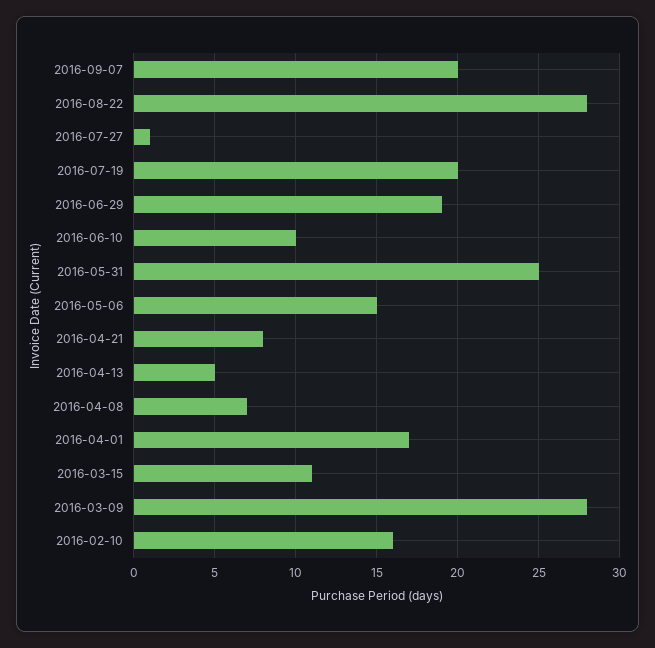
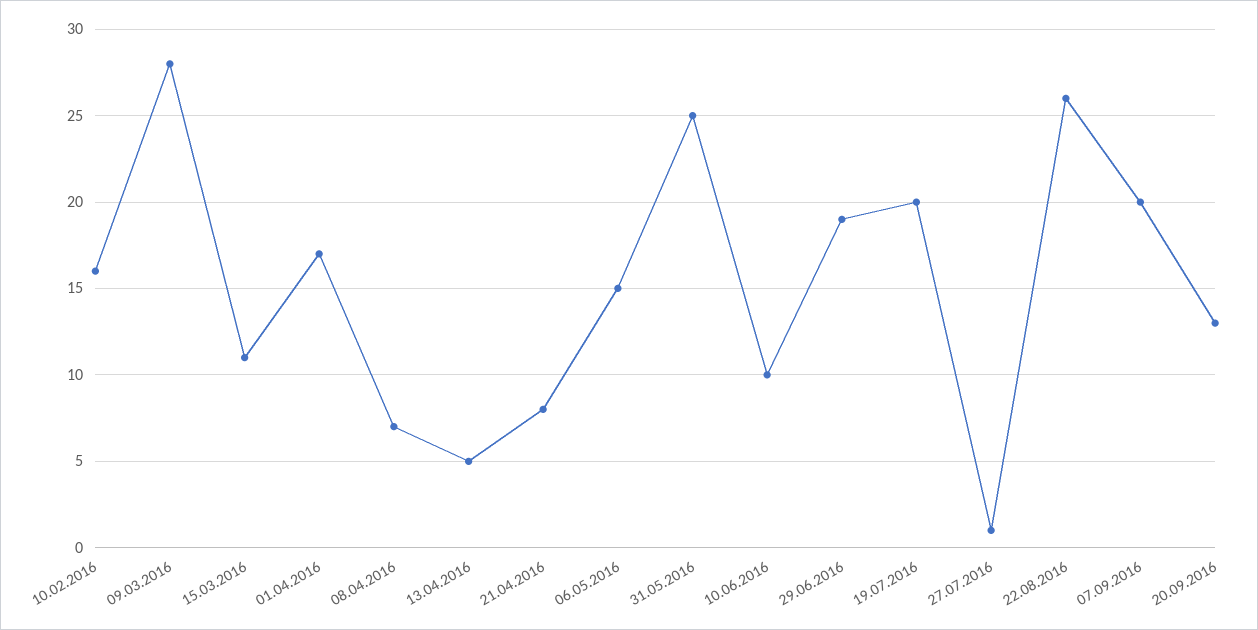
2016-08-22: 28 -> 26
20.09.2016: none -> 13

